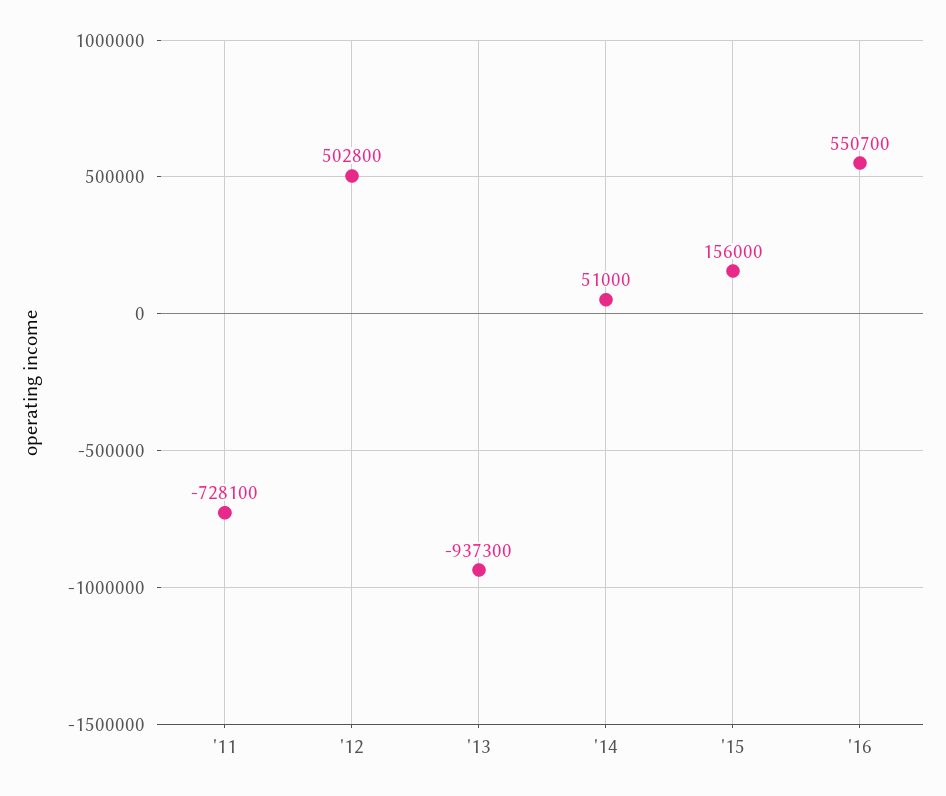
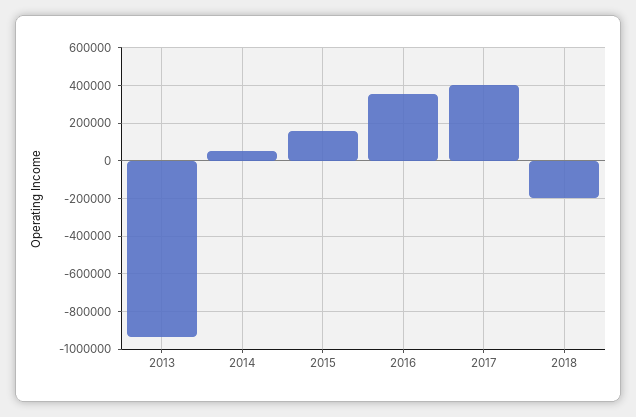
'11: -728100 -> none
'12: 502800 -> none
'16: 550700 -> 350000
2017: none -> 400000
2018: none -> -200000

